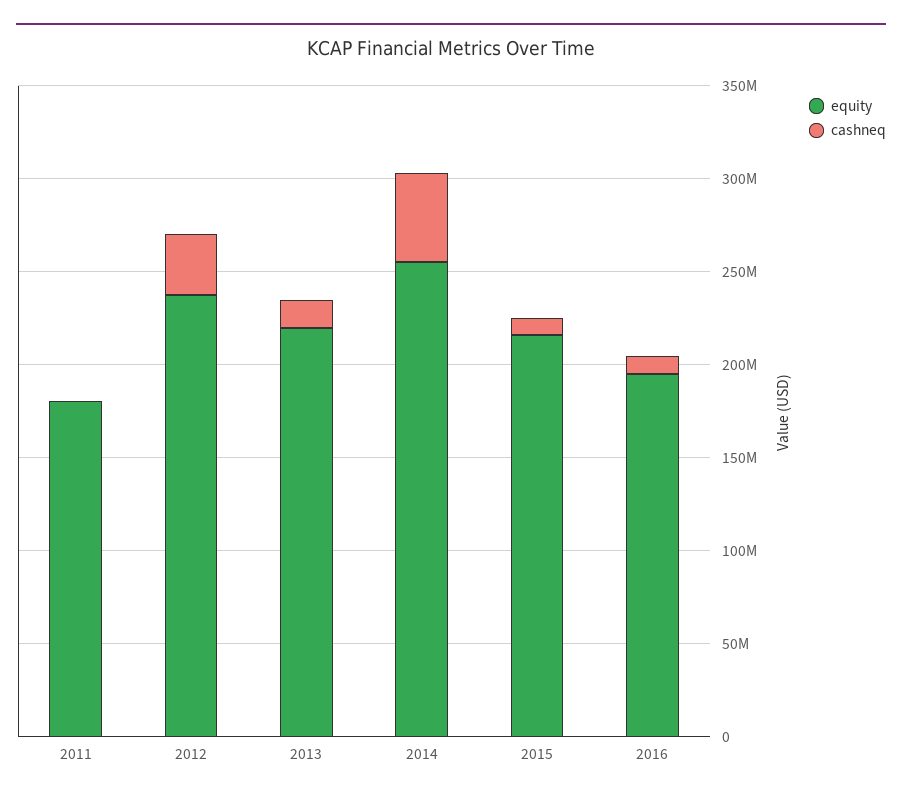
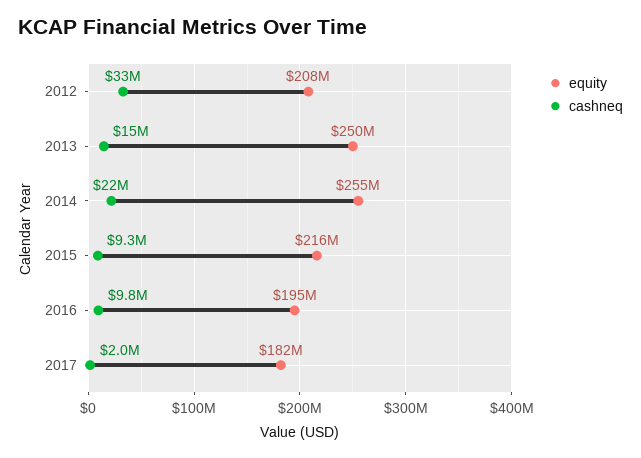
equity, 2011: 180000000 -> none
cashneq, 2011: 0 -> none
equity, 2012: 240000000 -> 208000000
equity, 2013: 220000000 -> 250000000
cashneq, 2014: 50000000 -> 22000000
equity, 2017: none -> 182000000
cashneq, 2017: none -> 2000000

